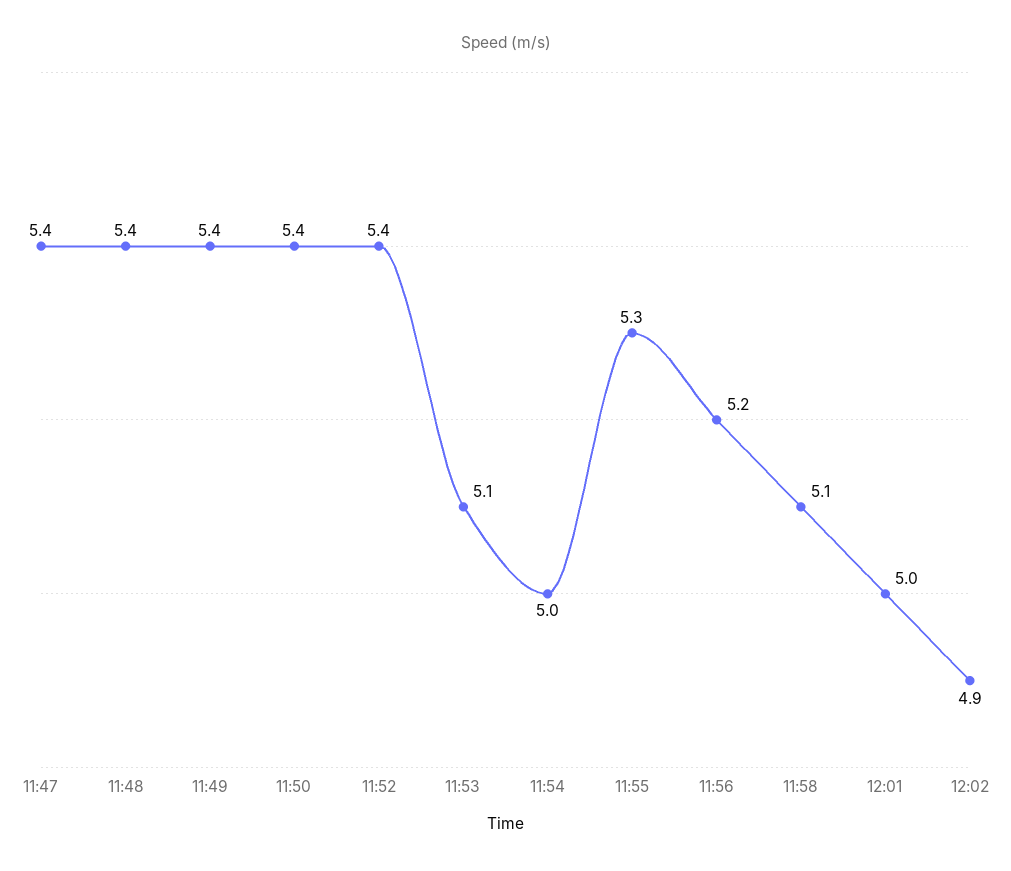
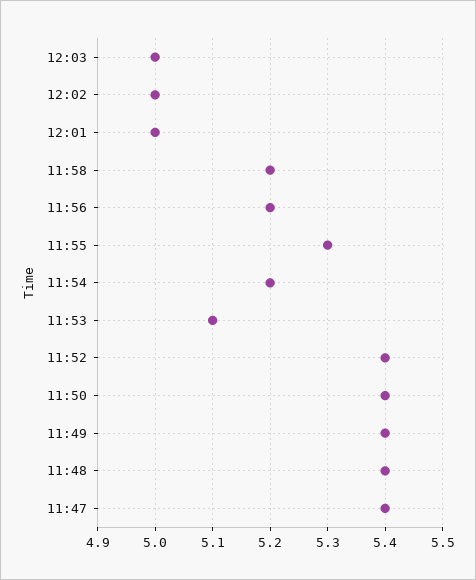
11:54: 5 -> 5.2
11:58: 5.1 -> 5.2
12:02: 4.9 -> 5
12:03: none -> 5

